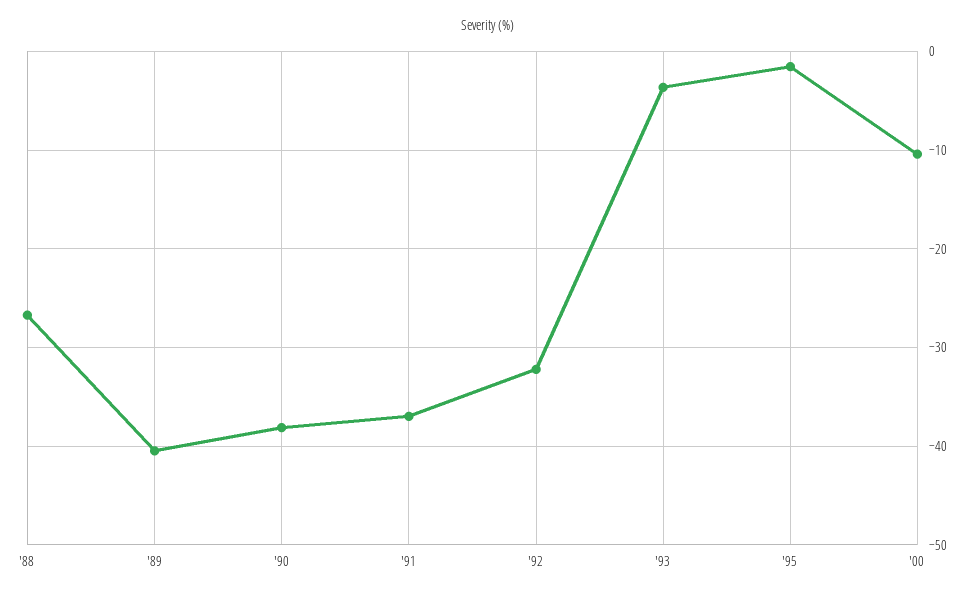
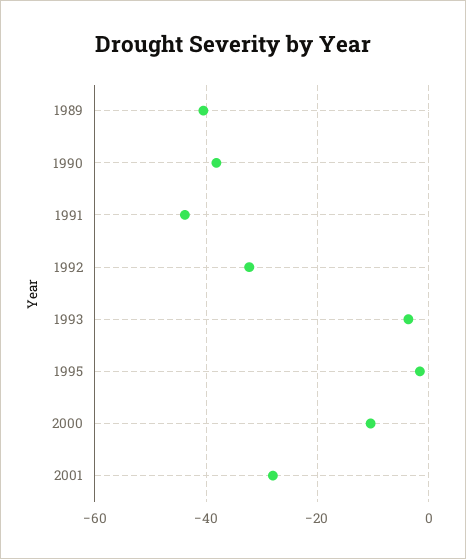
'88: -27 -> none
'91: -37 -> -44
2001: none -> -28

